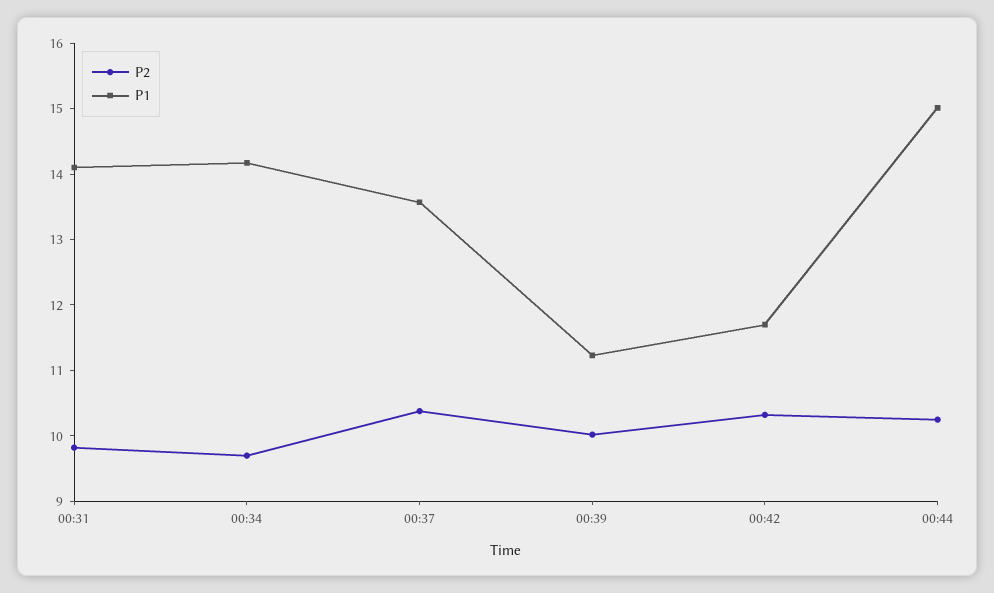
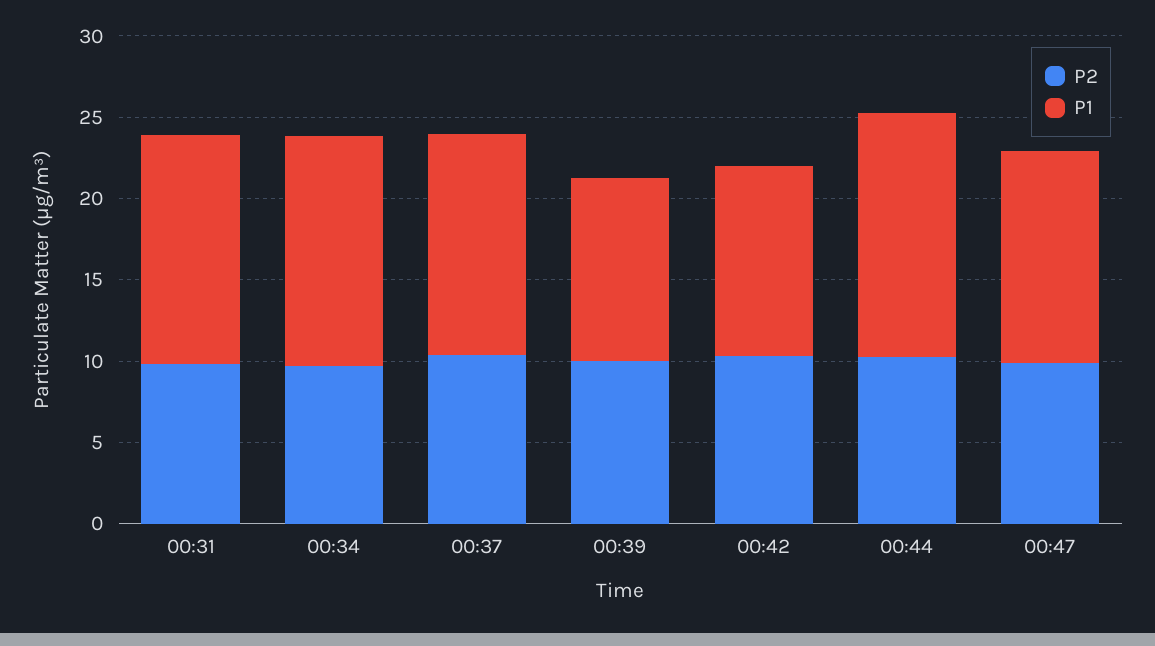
P2, 00:47: none -> 10
P1, 00:47: none -> 13

